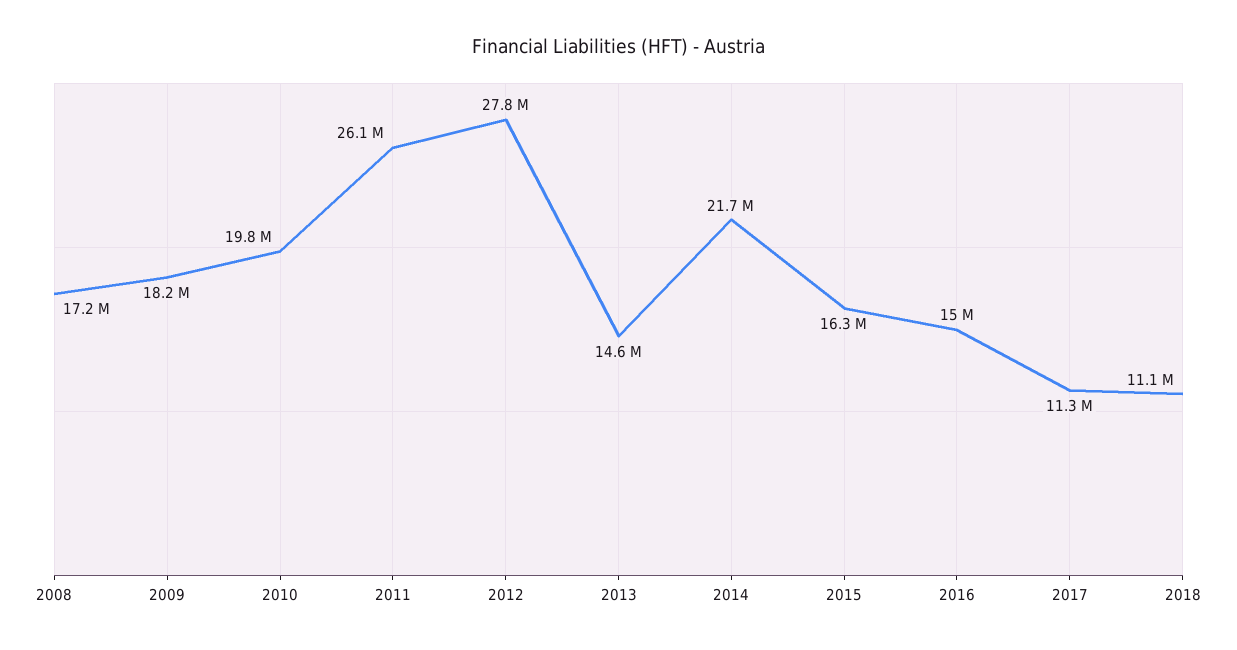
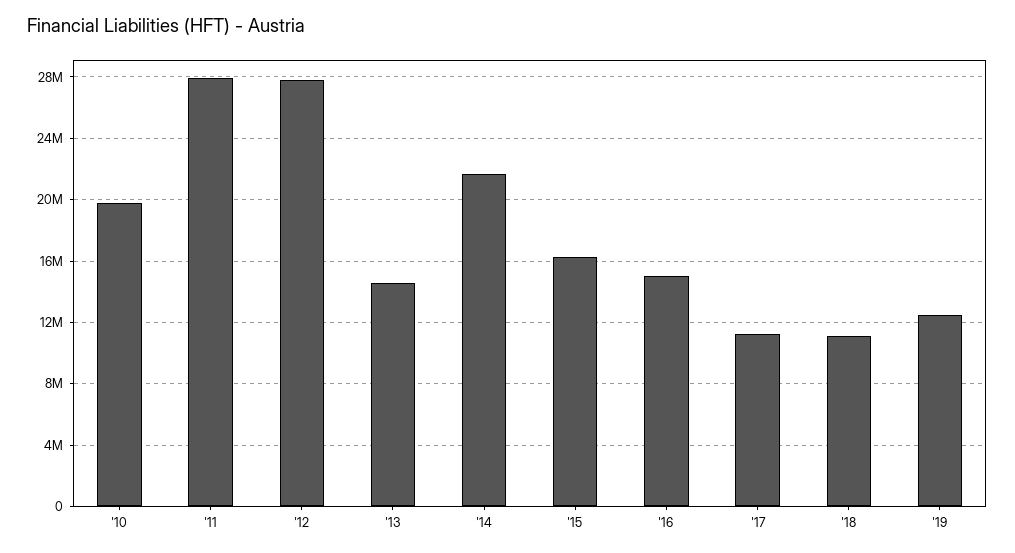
2008: 17200000 -> none
2009: 18200000 -> none
2011: 26100000 -> 28000000
'19: none -> 12500000

